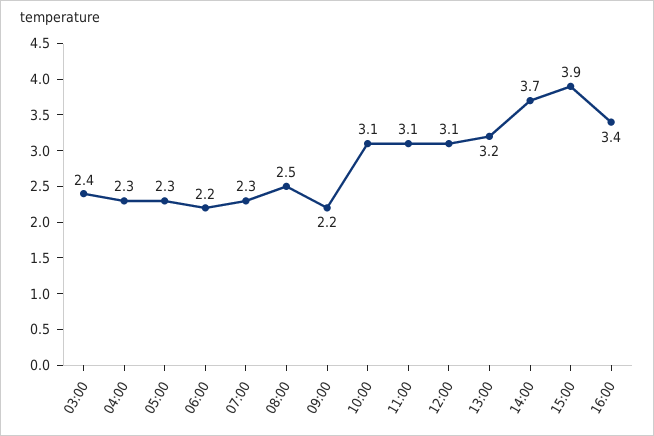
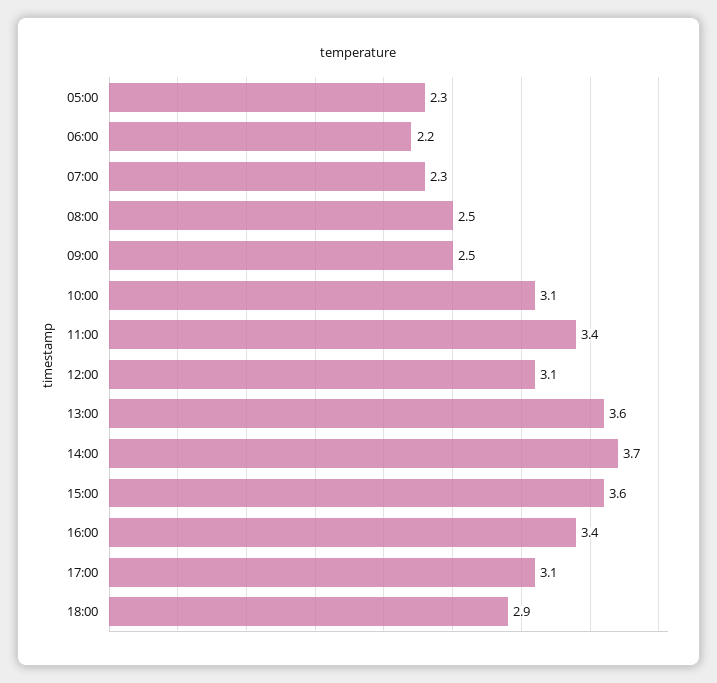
03:00: 2.4 -> none
04:00: 2.3 -> none
09:00: 2.2 -> 2.5
11:00: 3.1 -> 3.4
13:00: 3.2 -> 3.6
15:00: 3.9 -> 3.6
17:00: none -> 3.1
18:00: none -> 2.9

